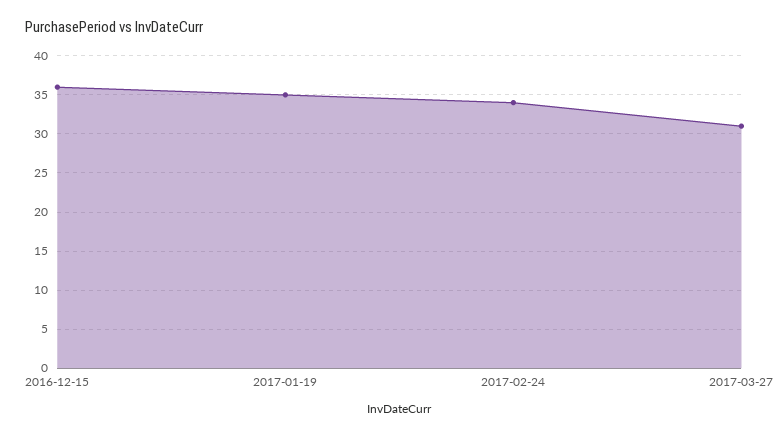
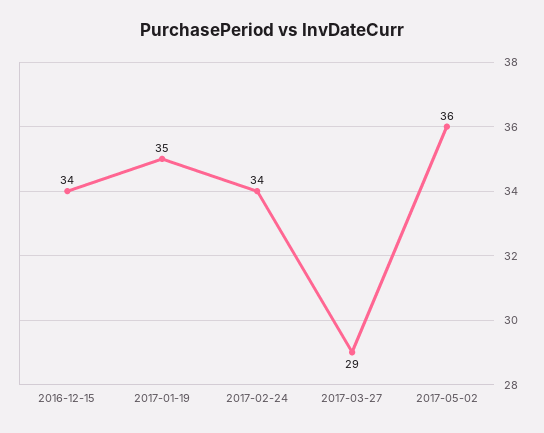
2016-12-15: 36 -> 34
2017-03-27: 31 -> 29
2017-05-02: none -> 36

